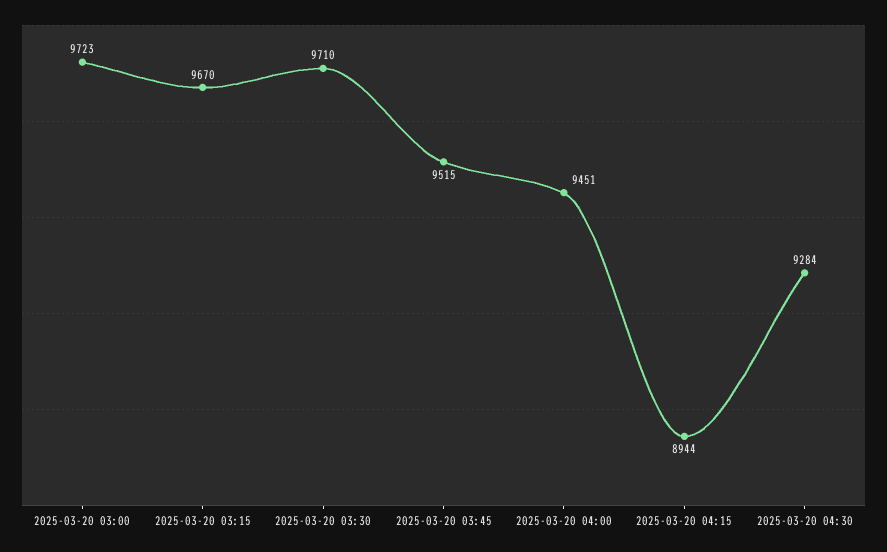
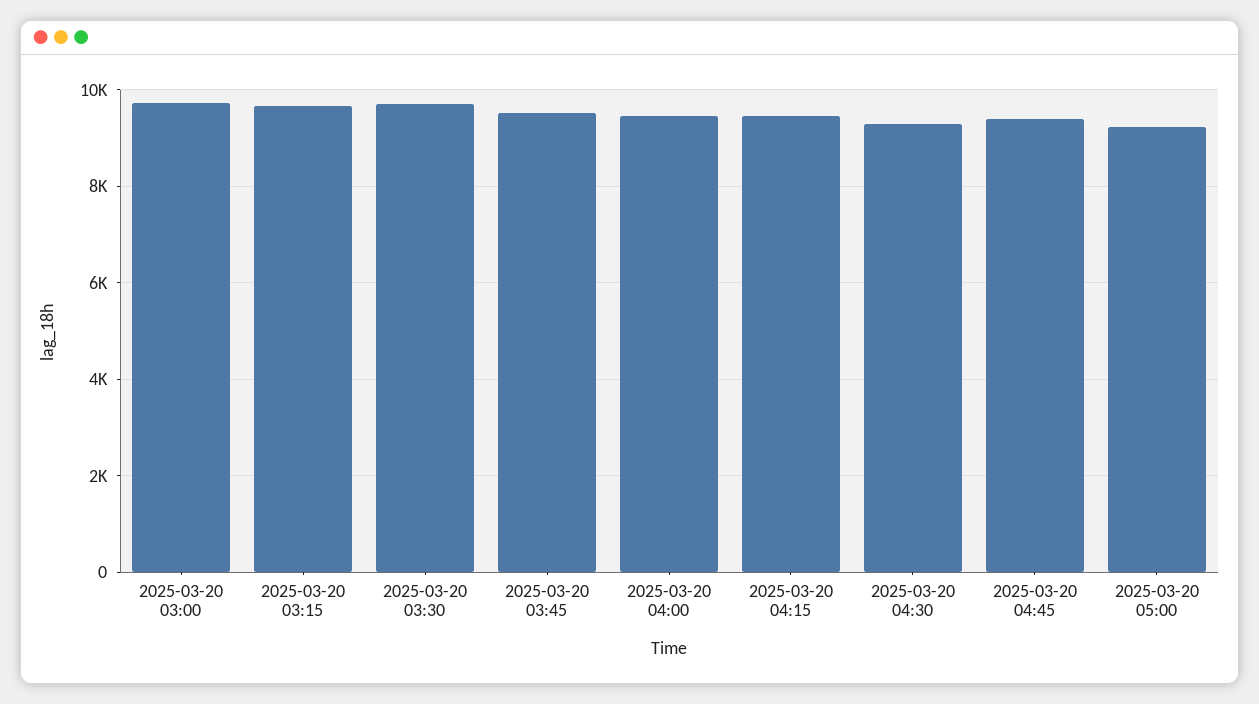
2025-03-20 04:15: 8944 -> 9400
2025-03-20 04:45: none -> 9400
2025-03-20 05:00: none -> 9200

